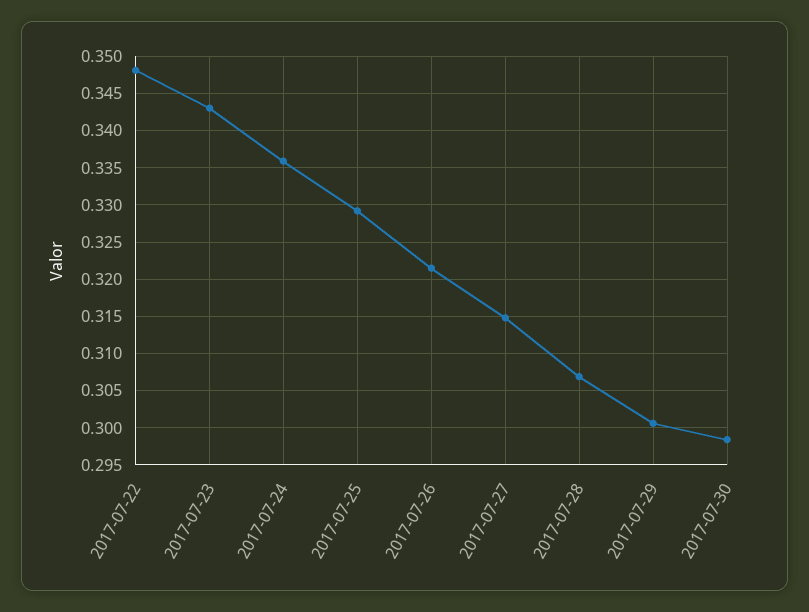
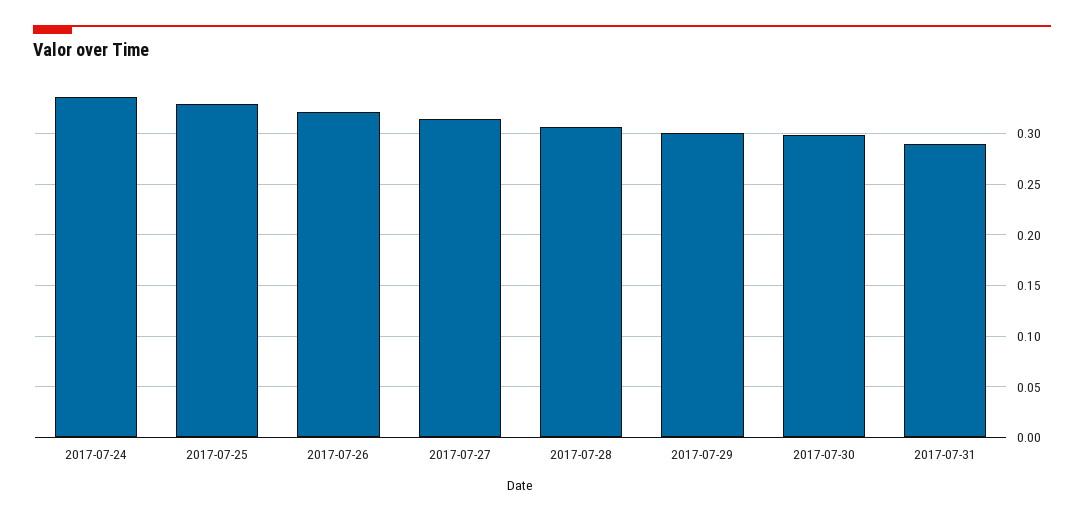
2017-07-22: 0.348 -> none
2017-07-23: 0.343 -> none
2017-07-31: none -> 0.29

